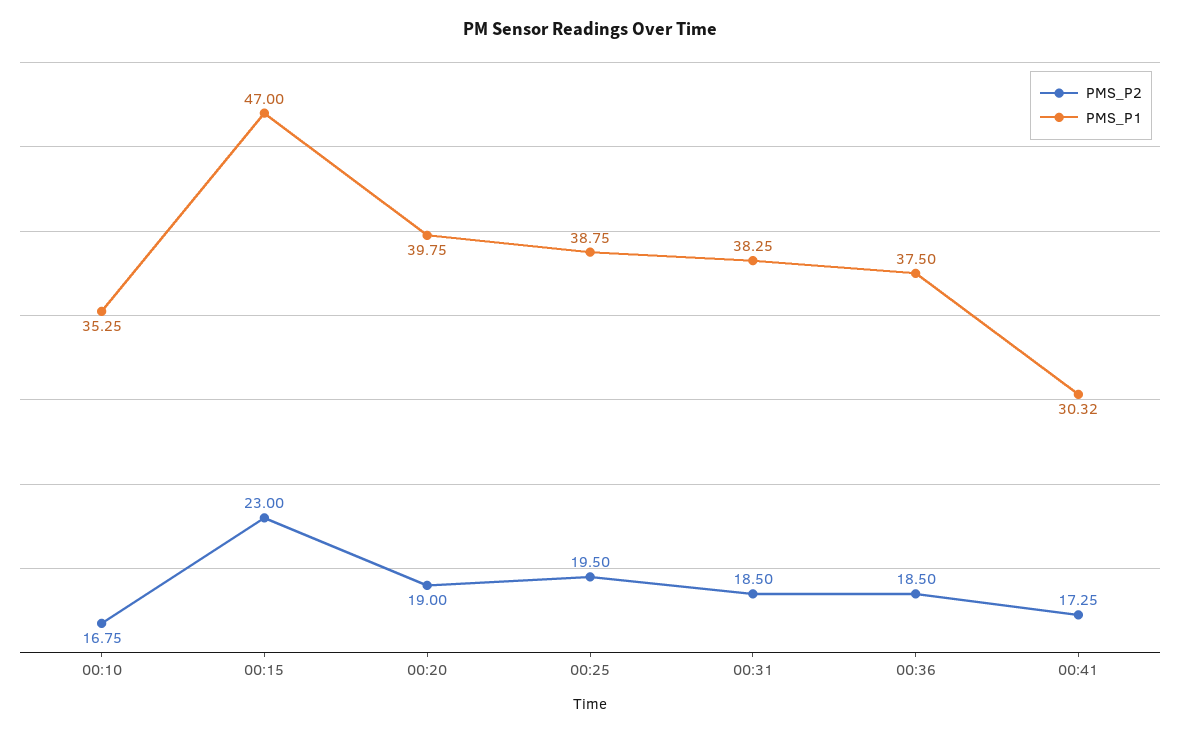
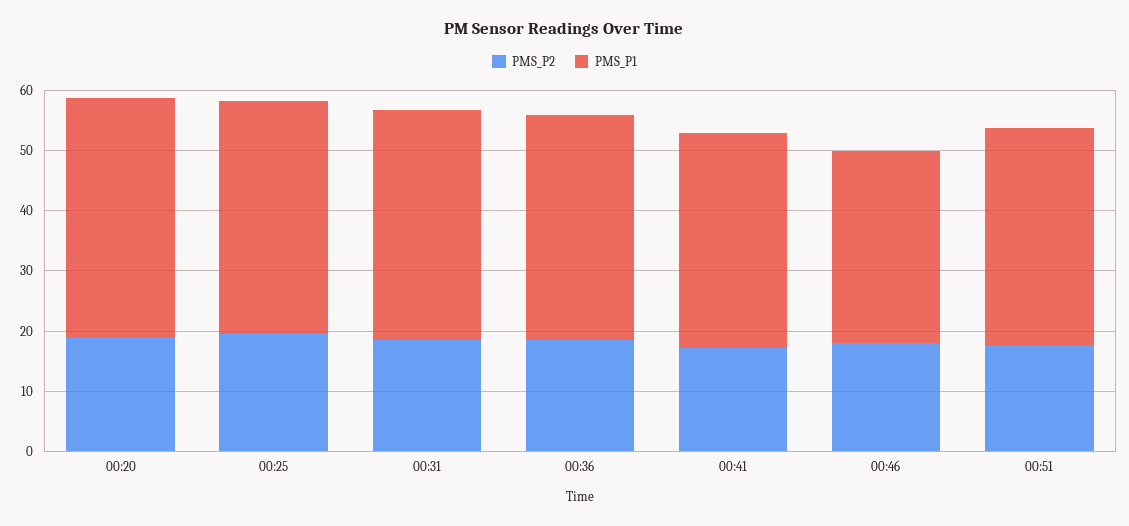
PMS_P2, 00:10: 16.75 -> none
PMS_P1, 00:10: 35.25 -> none
PMS_P2, 00:15: 23 -> none
PMS_P1, 00:15: 47 -> none
PMS_P1, 00:41: 30.32 -> 36
PMS_P2, 00:46: none -> 18
PMS_P1, 00:46: none -> 32
PMS_P2, 00:51: none -> 18
PMS_P1, 00:51: none -> 36

